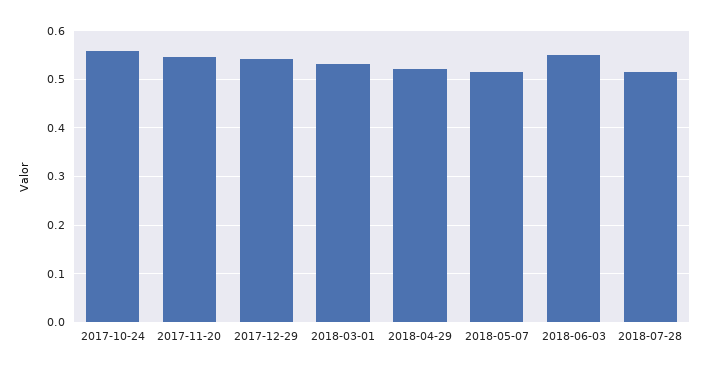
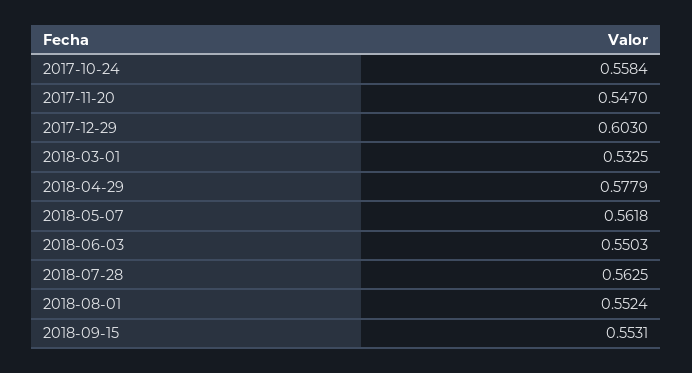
2017-12-29: 0.54 -> 0.603
2018-04-29: 0.52 -> 0.5779
2018-05-07: 0.52 -> 0.5618
2018-07-28: 0.52 -> 0.5625
2018-08-01: none -> 0.5524
2018-09-15: none -> 0.5531

